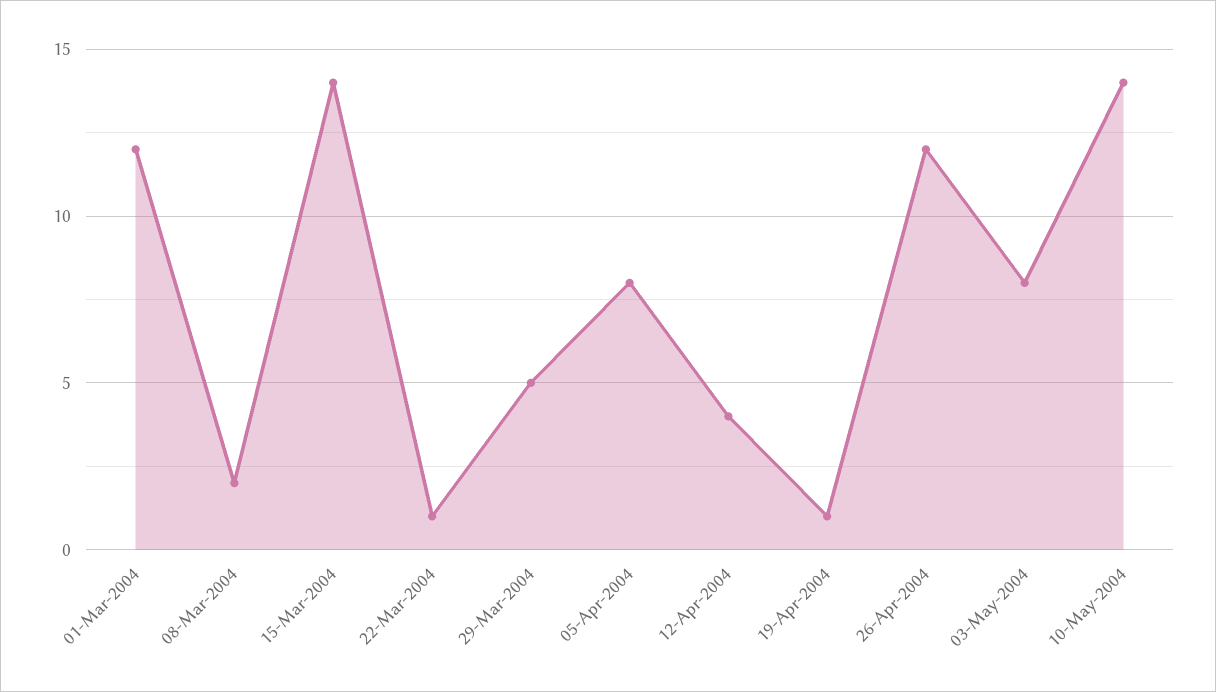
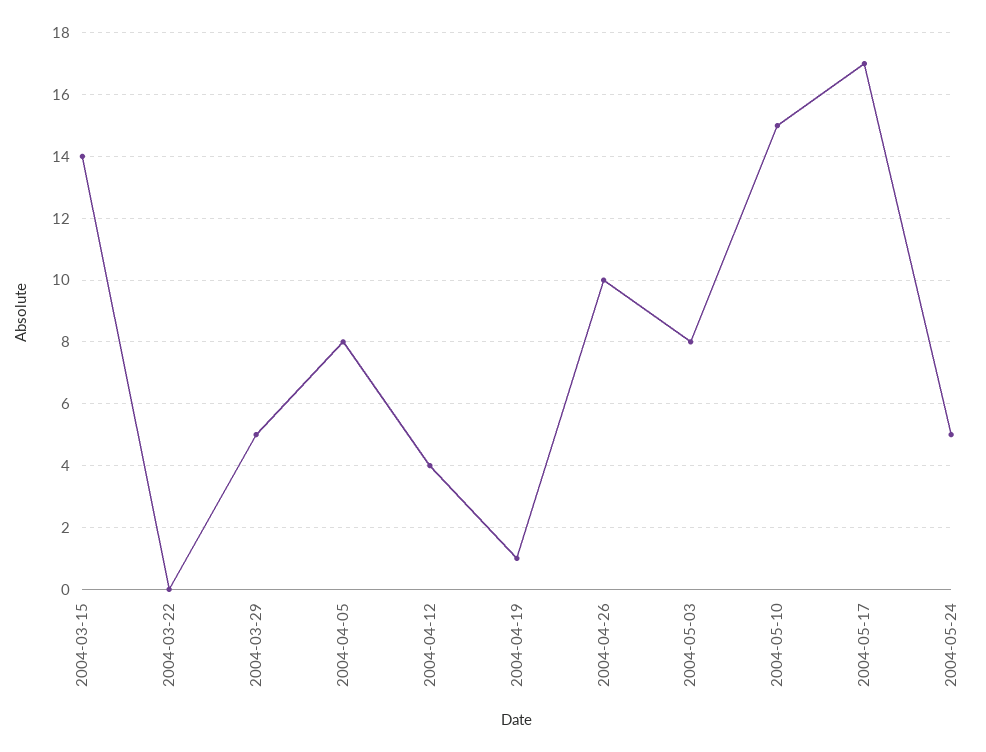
01-Mar-2004: 12 -> none
08-Mar-2004: 2 -> none
22-Mar-2004: 1 -> 0
26-Apr-2004: 12 -> 10
10-May-2004: 14 -> 15
2004-05-17: none -> 17
2004-05-24: none -> 5

